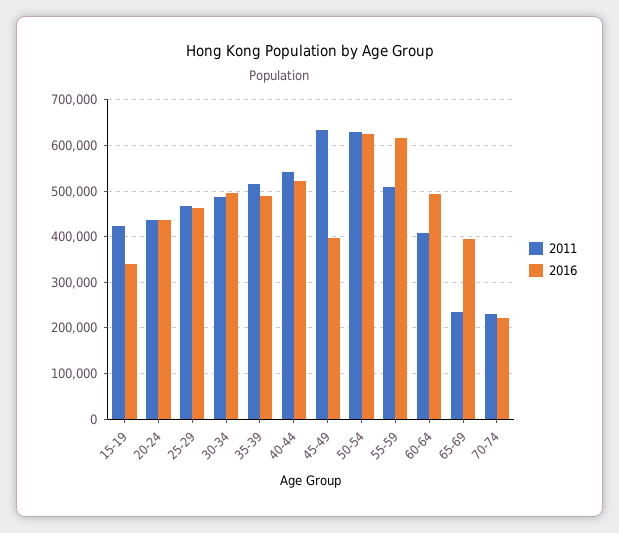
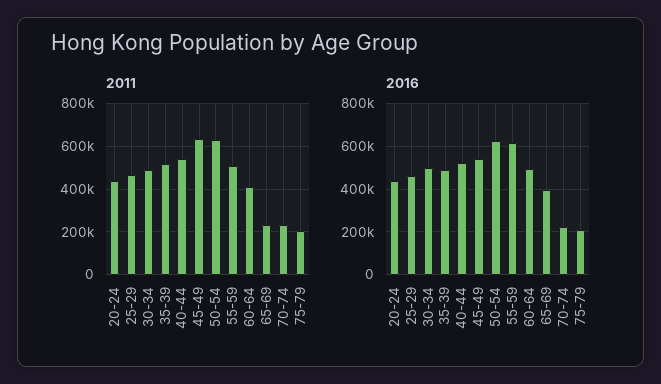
2011, 15-19: 420000 -> none
2016, 15-19: 340000 -> none
2016, 45-49: 400000 -> 550000
2011, 75-79: none -> 200000
2016, 75-79: none -> 200000

